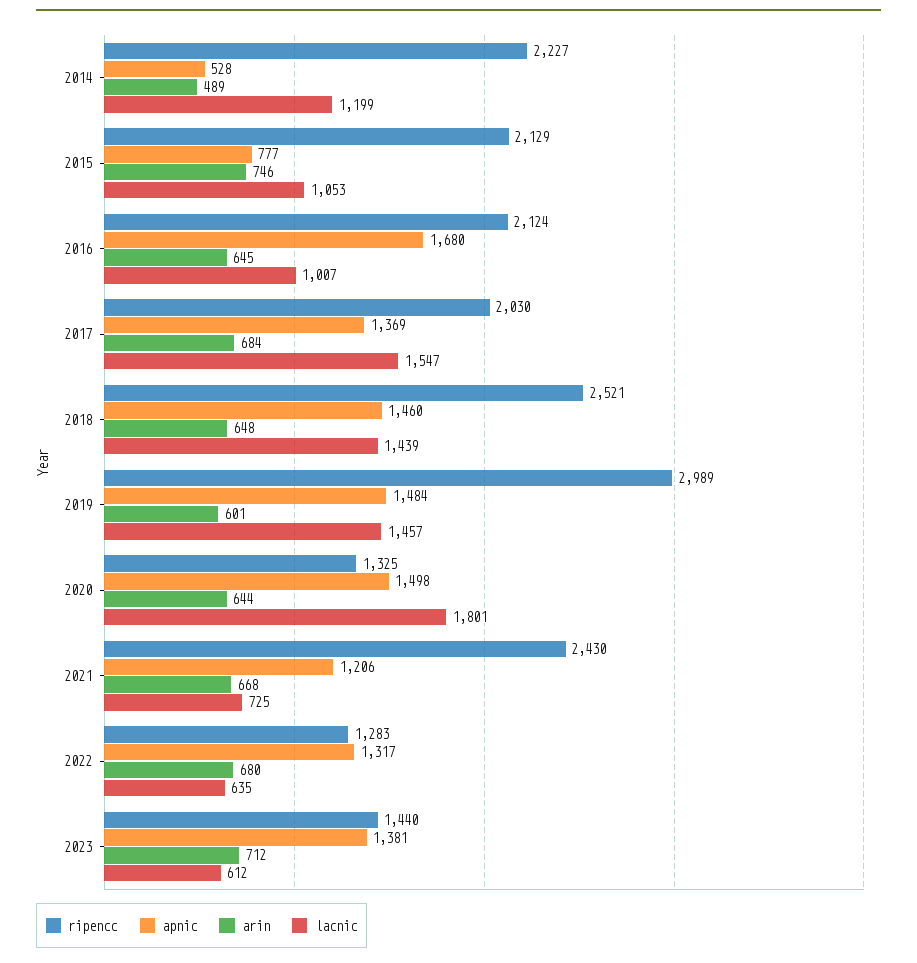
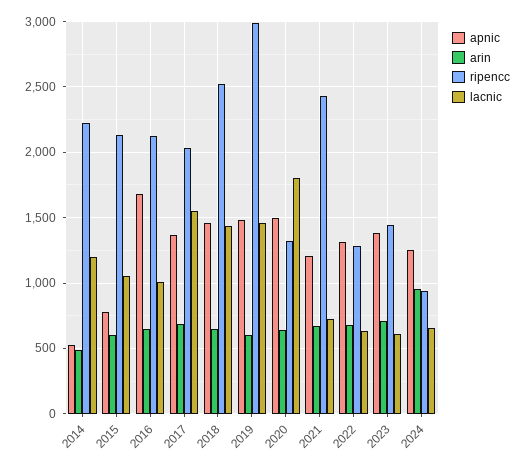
arin, 2015: 746 -> 600
apnic, 2024: none -> 1250
arin, 2024: none -> 950
ripencc, 2024: none -> 950
lacnic, 2024: none -> 650

